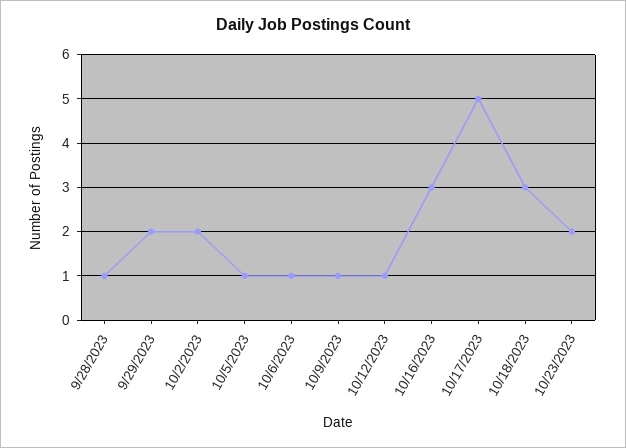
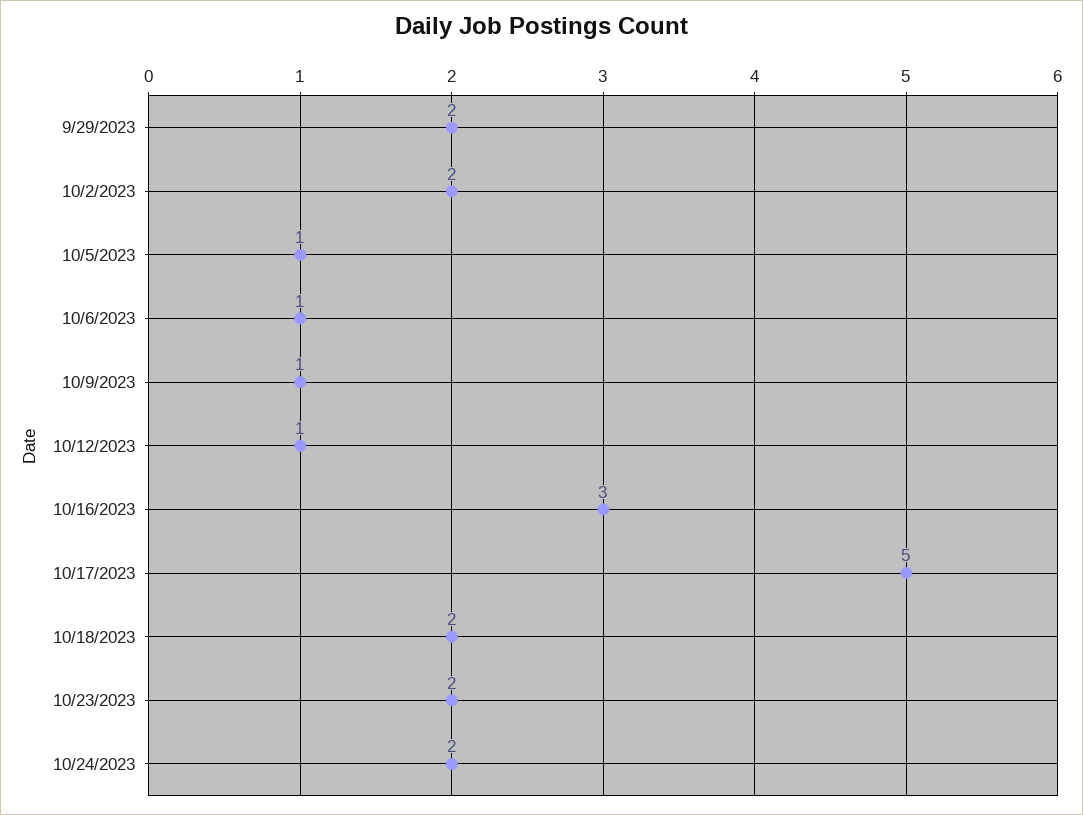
9/28/2023: 1 -> none
10/18/2023: 3 -> 2
10/24/2023: none -> 2

